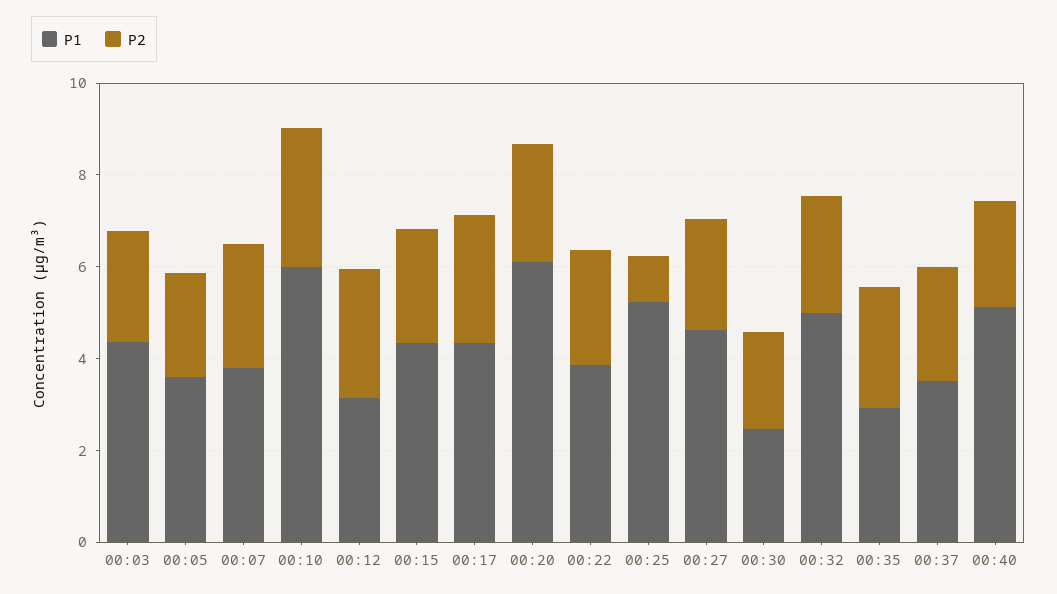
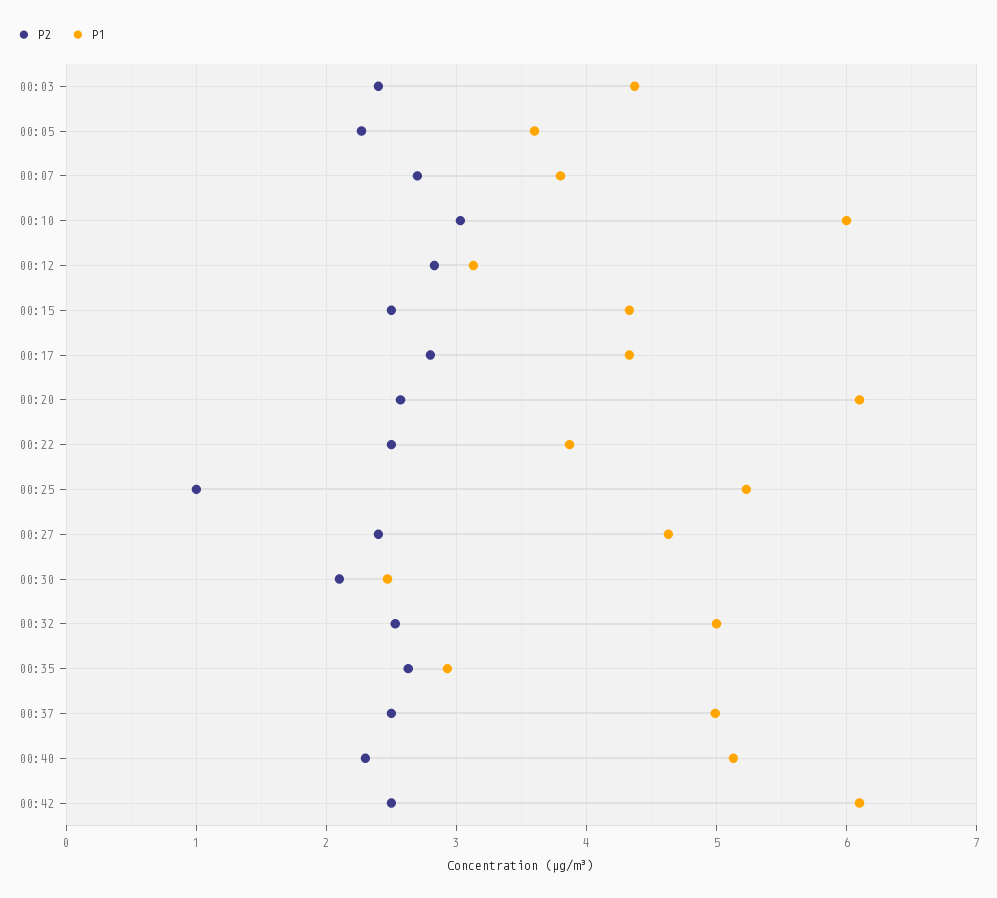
P1, 00:37: 3.5 -> 5
P2, 00:42: none -> 2.5
P1, 00:42: none -> 6.1

